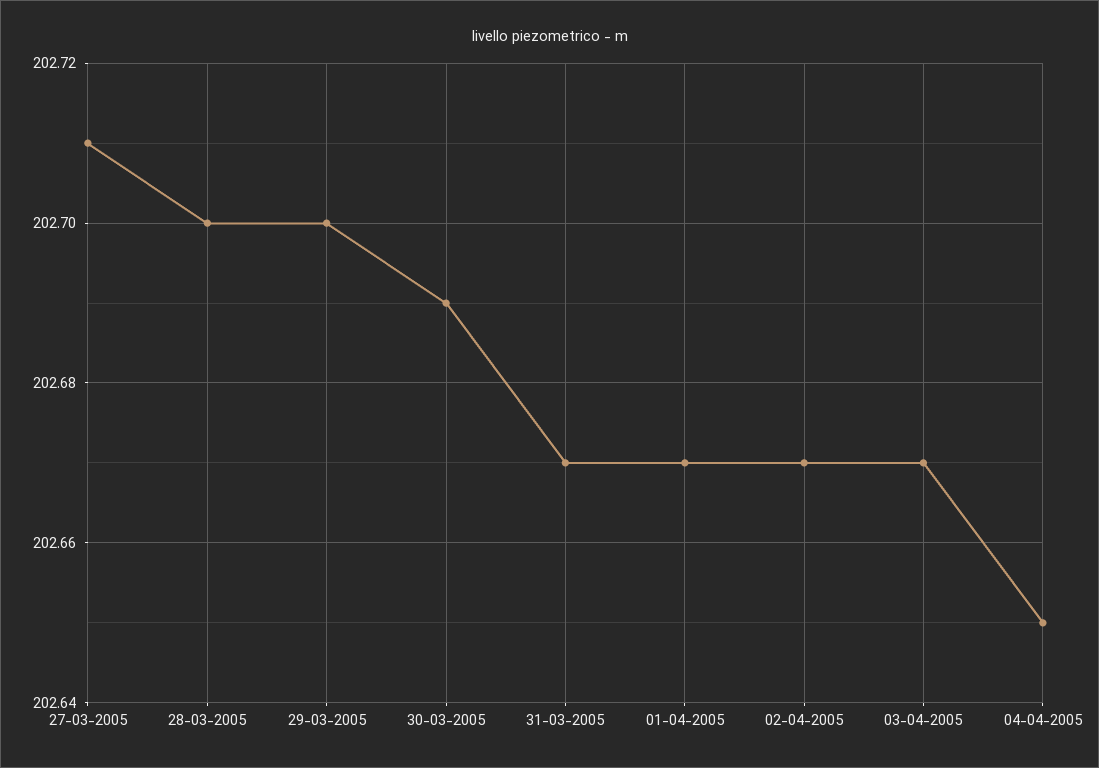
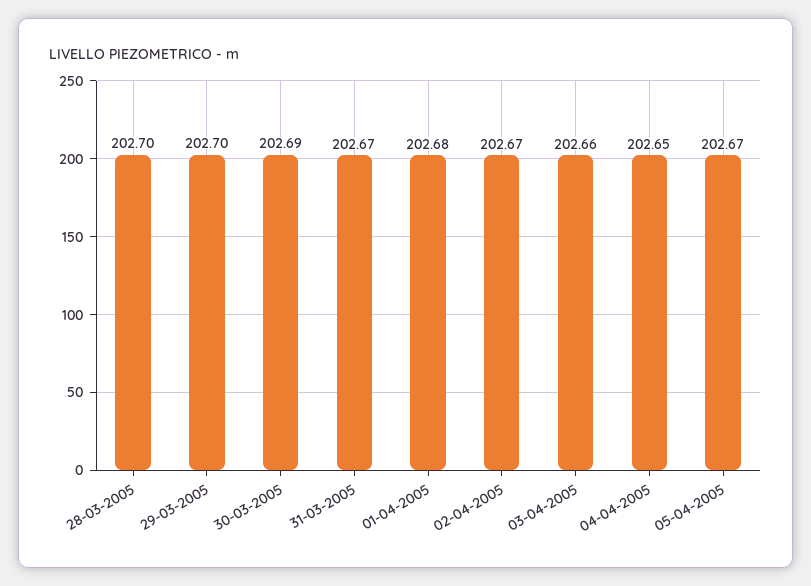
27-03-2005: 202.71 -> none
01-04-2005: 202.67 -> 202.68
03-04-2005: 202.67 -> 202.66
05-04-2005: none -> 202.67

